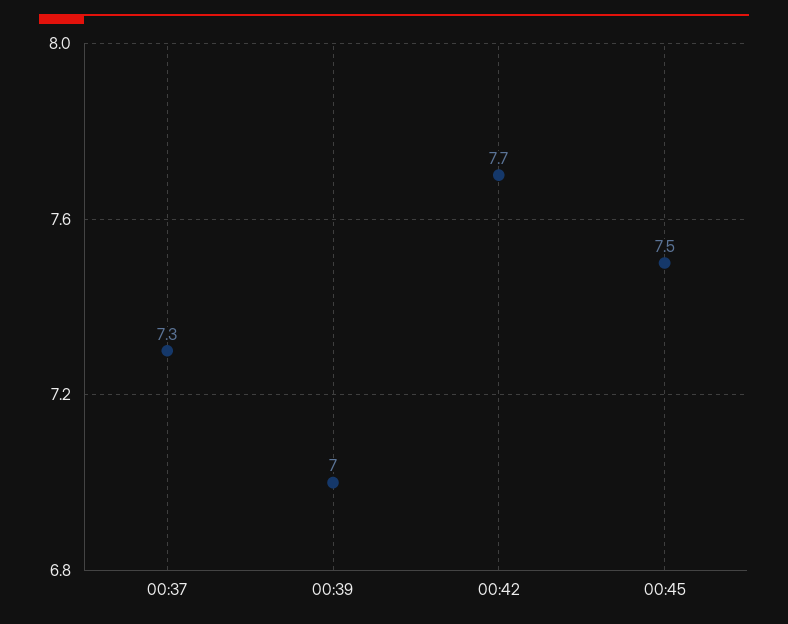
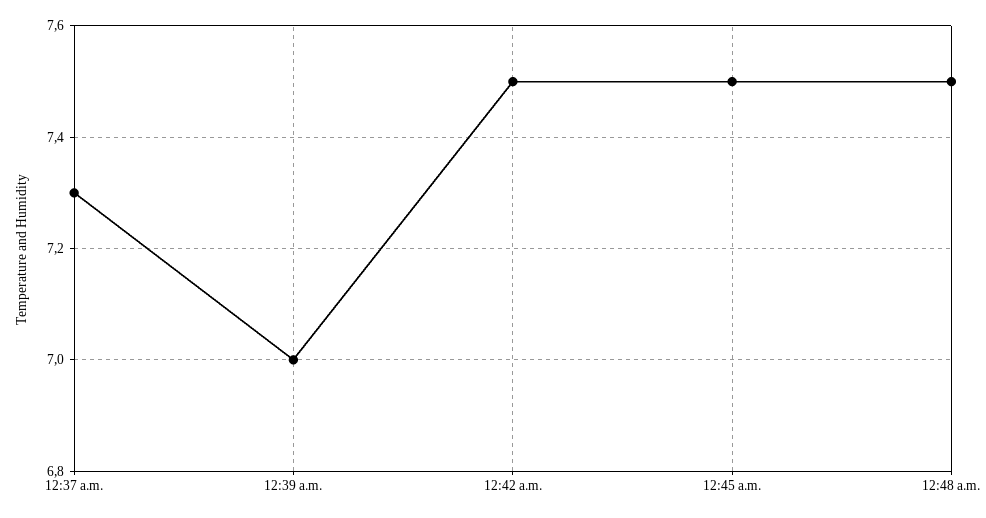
00:42: 7.7 -> 7.5
12:48 a.m.: none -> 7.5

